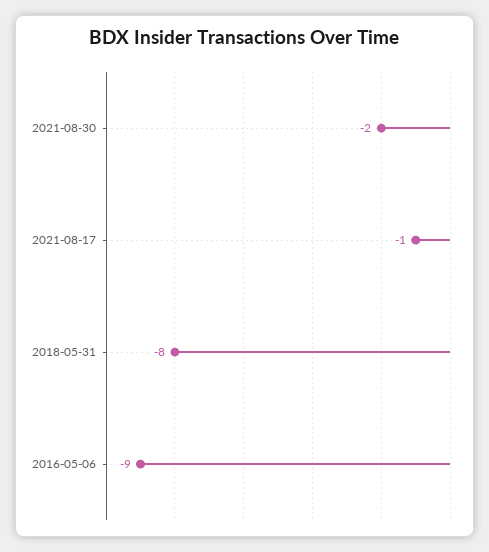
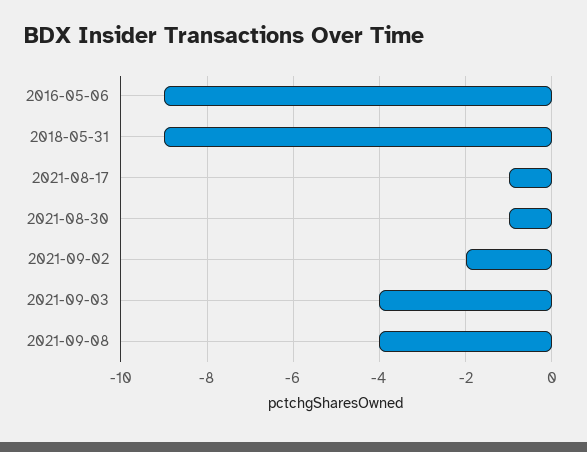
2021-08-30: -2 -> -1
2018-05-31: -8 -> -9
2021-09-02: none -> -2
2021-09-03: none -> -4
2021-09-08: none -> -4

